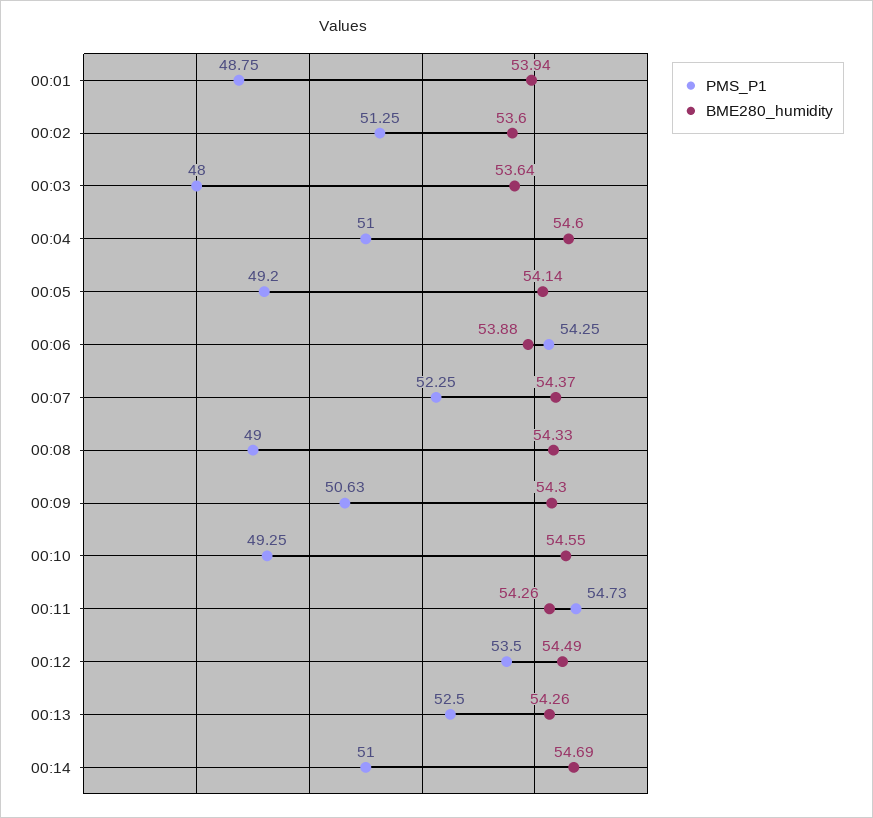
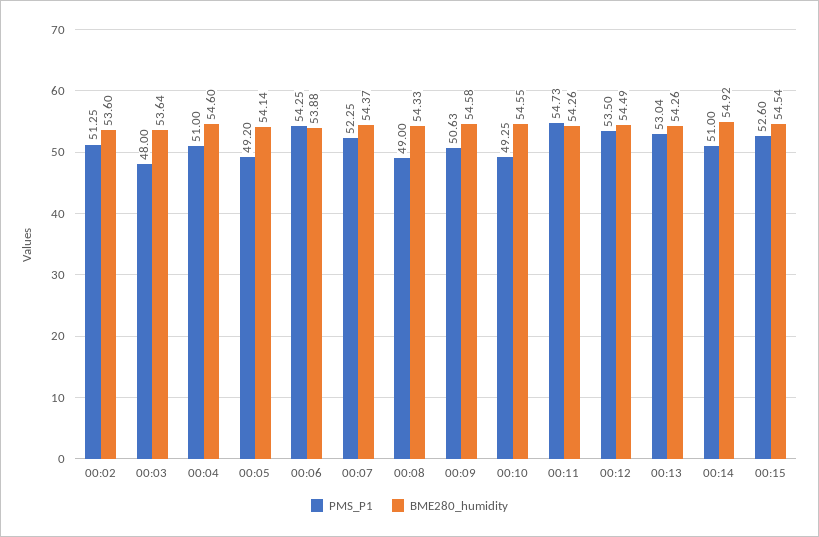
PMS_P1, 00:01: 48.75 -> none
BME280_humidity, 00:01: 53.94 -> none
BME280_humidity, 00:09: 54.3 -> 54.58
PMS_P1, 00:13: 52.5 -> 53.04
BME280_humidity, 00:14: 54.69 -> 54.92
PMS_P1, 00:15: none -> 52.6
BME280_humidity, 00:15: none -> 54.54

